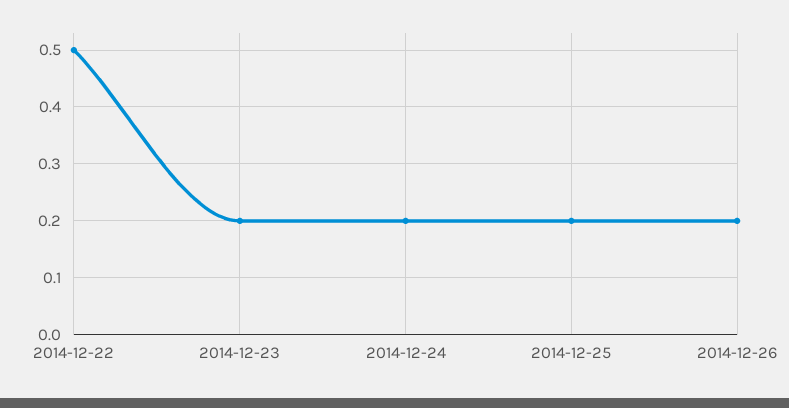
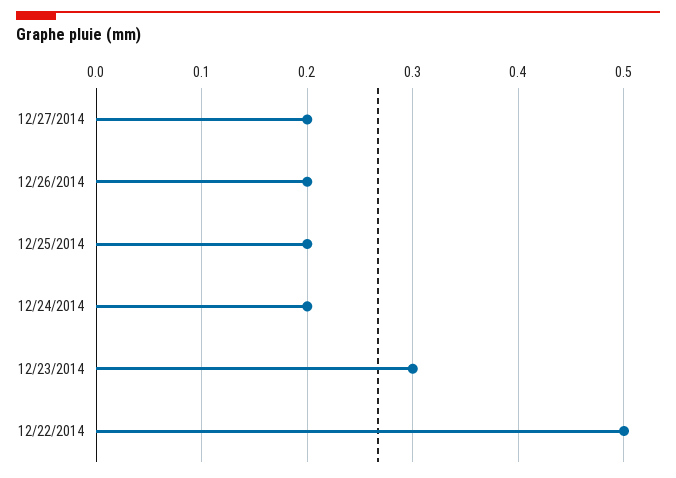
2014-12-23: 0.2 -> 0.3
12/27/2014: none -> 0.2

